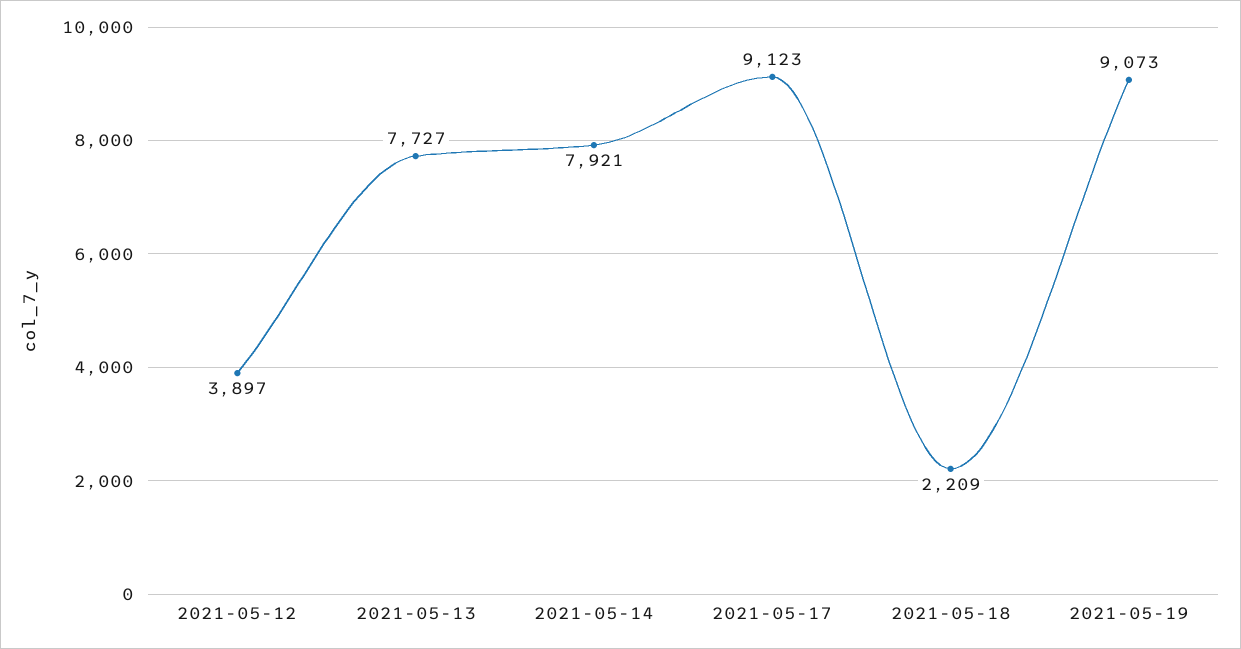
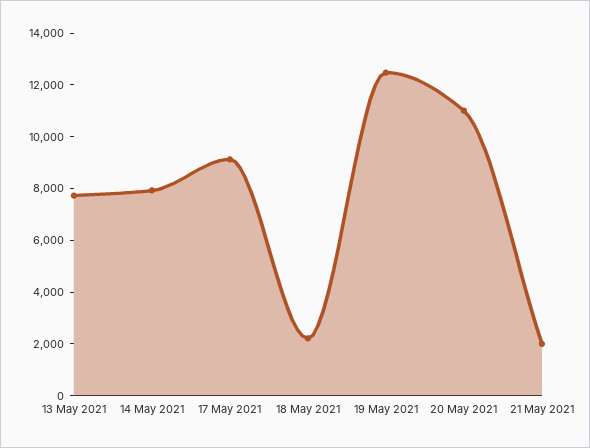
2021-05-12: 3897 -> none
2021-05-19: 9073 -> 12500
20 May 2021: none -> 11000
21 May 2021: none -> 2000

